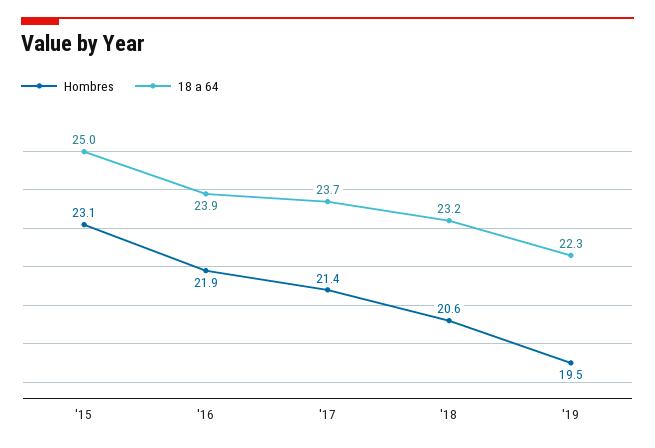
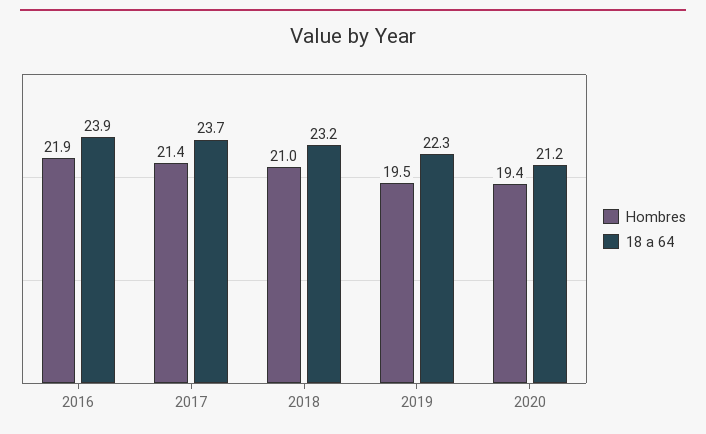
Hombres, '15: 23.1 -> none
18 a 64, '15: 25 -> none
Hombres, '18: 20.6 -> 21
Hombres, 2020: none -> 19.4
18 a 64, 2020: none -> 21.2

